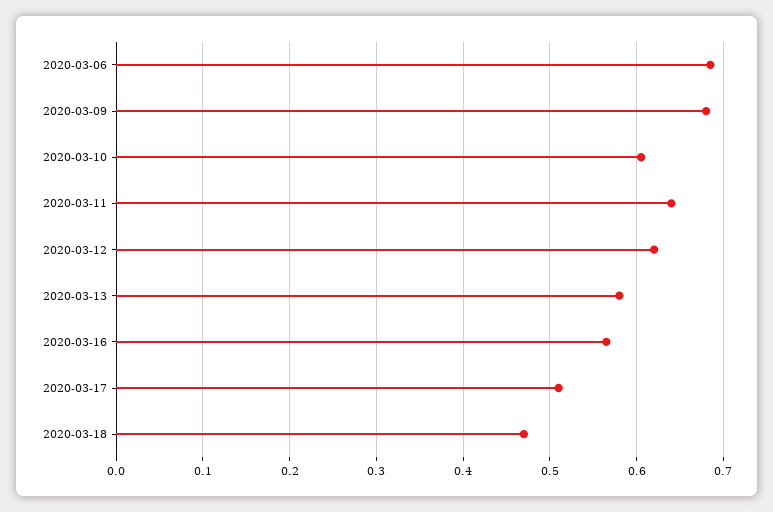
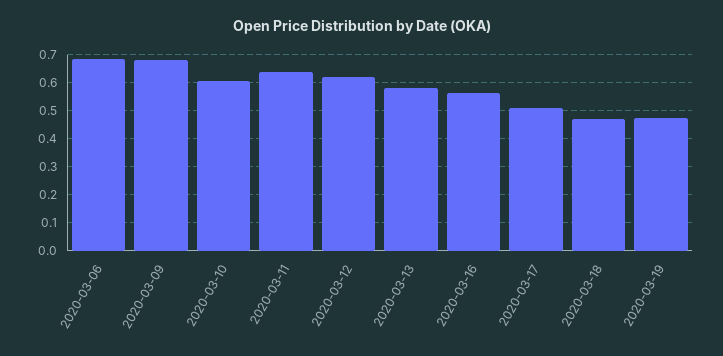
2020-03-19: none -> 0.475

